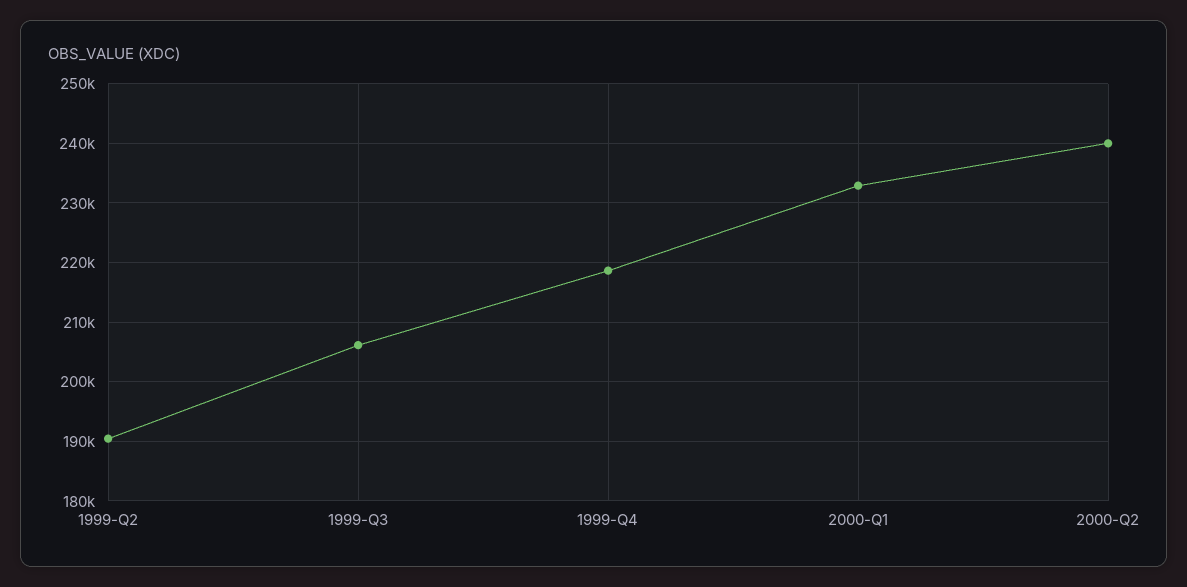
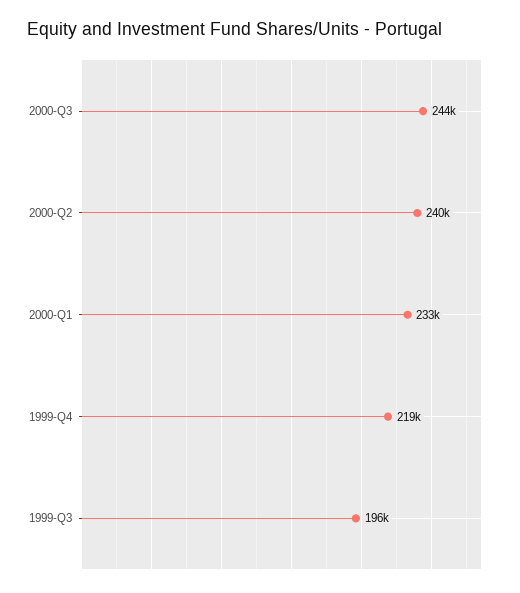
1999-Q2: 190000 -> none
1999-Q3: 206000 -> 196000
2000-Q3: none -> 244000

